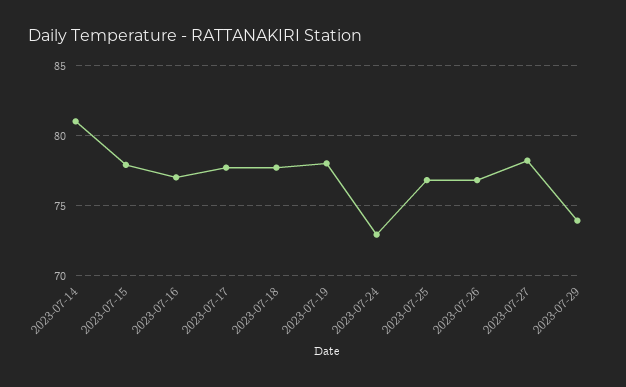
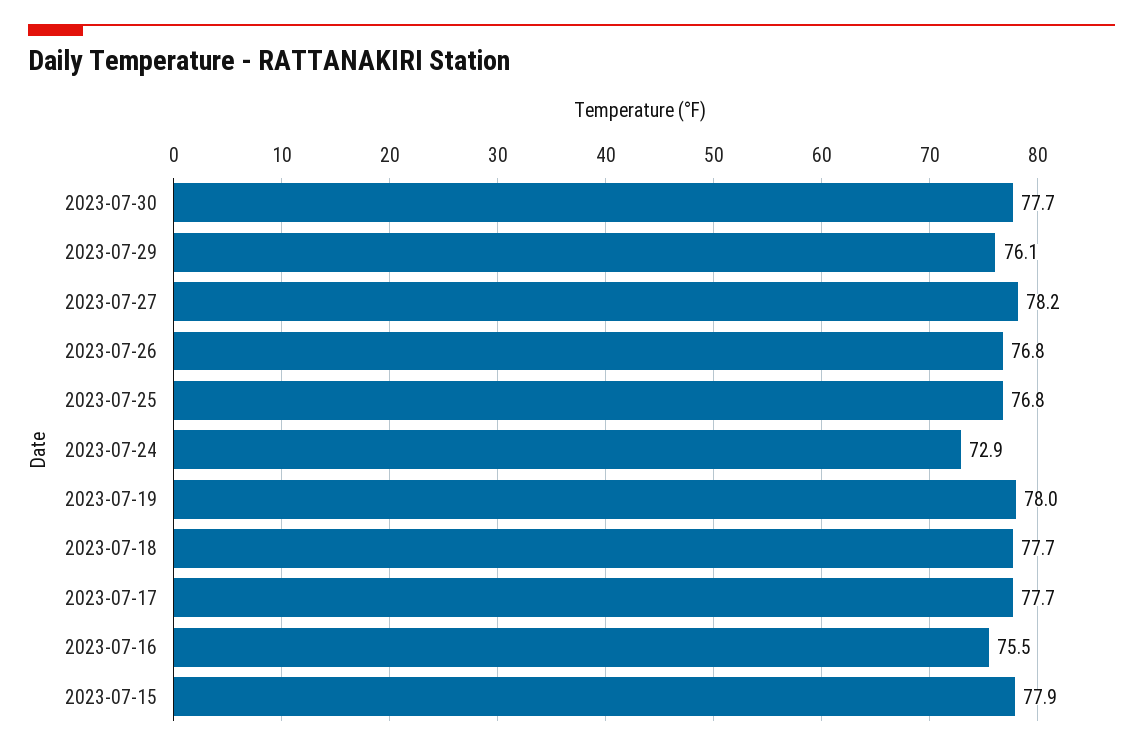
2023-07-14: 81 -> none
2023-07-16: 77 -> 75.5
2023-07-29: 74 -> 76.1
2023-07-30: none -> 77.7

